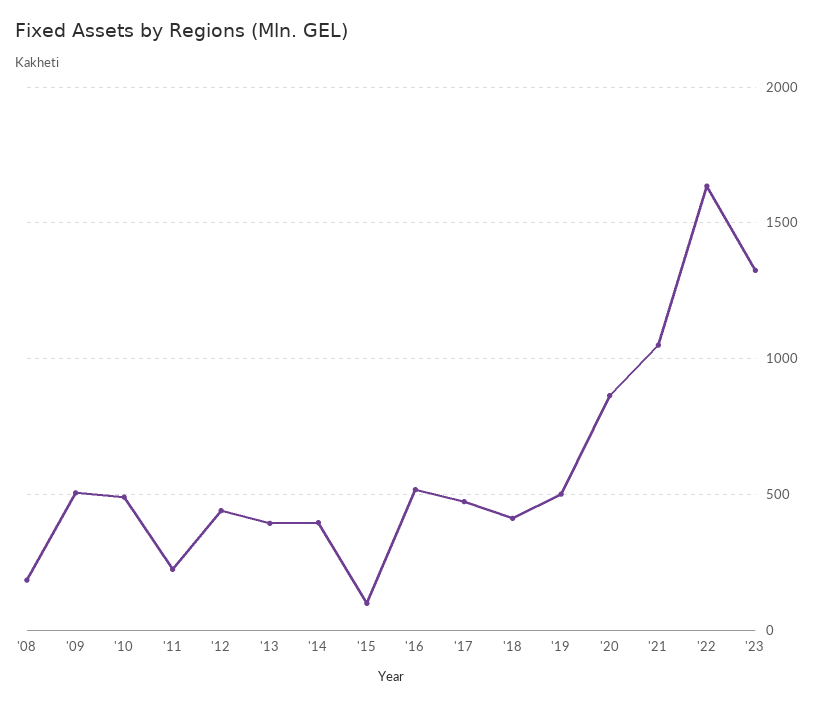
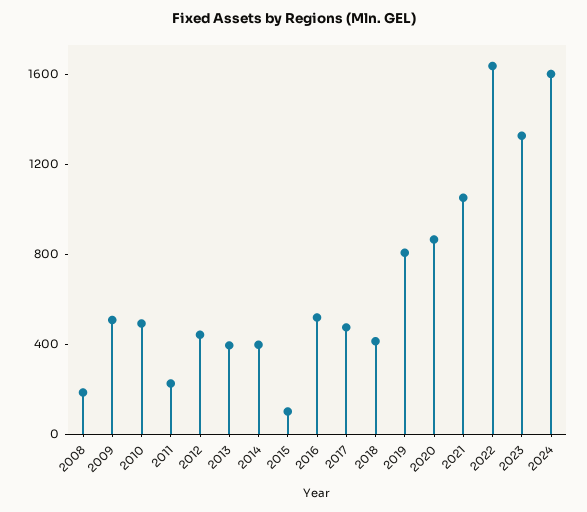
'19: 500 -> 800
2024: none -> 1600

